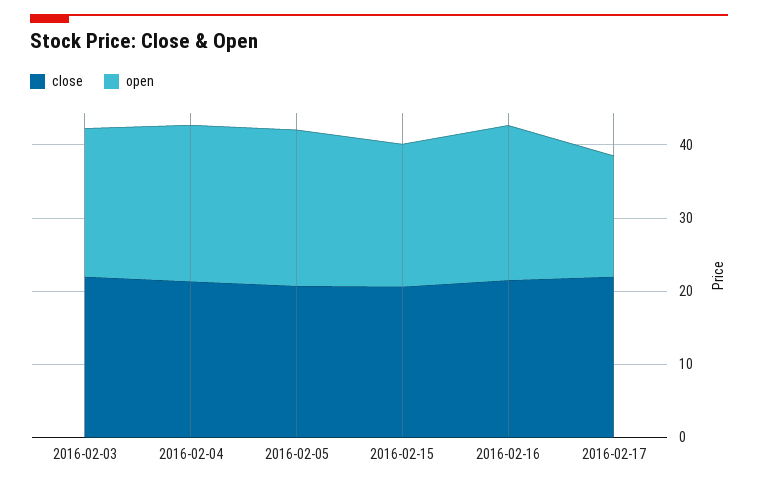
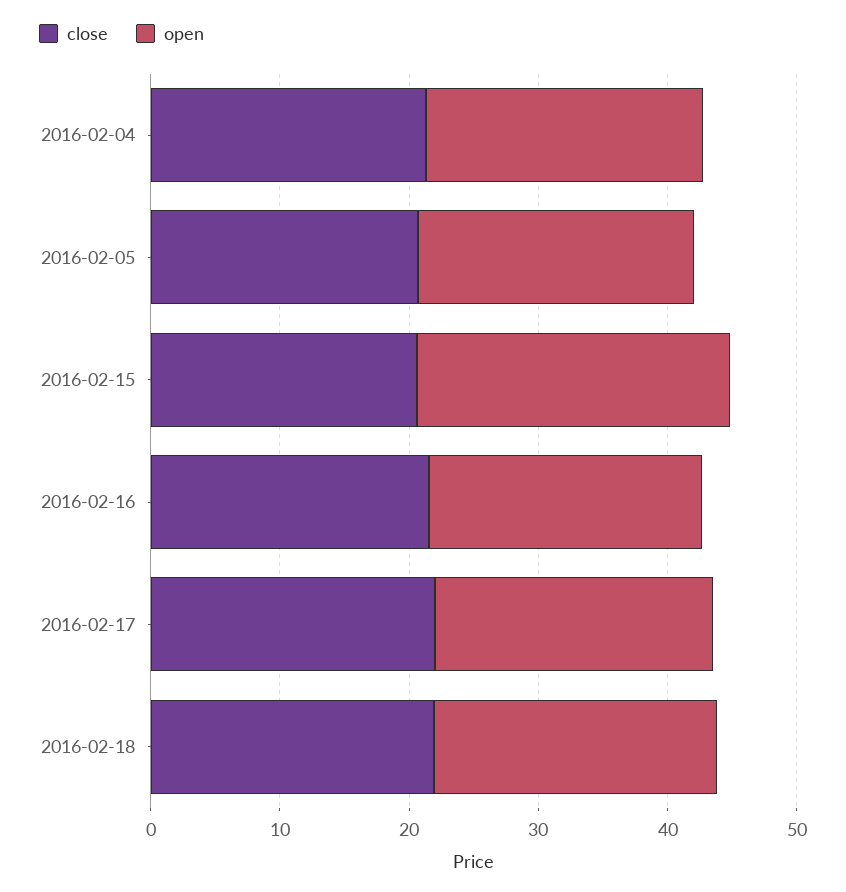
close, 2016-02-03: 22 -> none
open, 2016-02-03: 20 -> none
open, 2016-02-15: 20 -> 24
open, 2016-02-17: 16 -> 22
close, 2016-02-18: none -> 22
open, 2016-02-18: none -> 22

